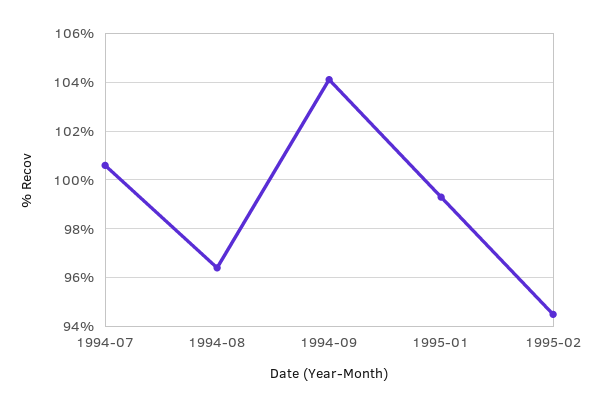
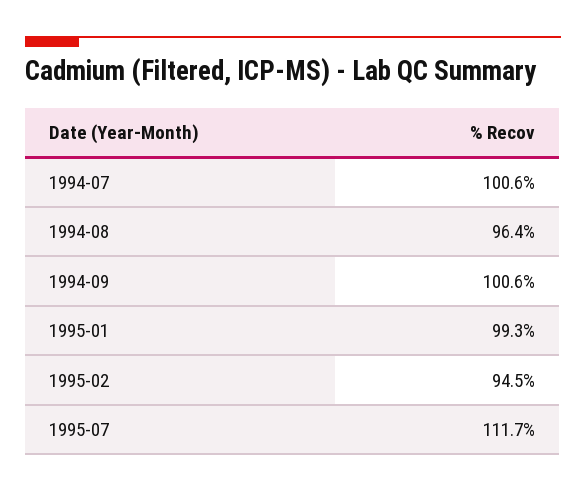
1994-09: 104 -> 100.6
1995-07: none -> 111.7

